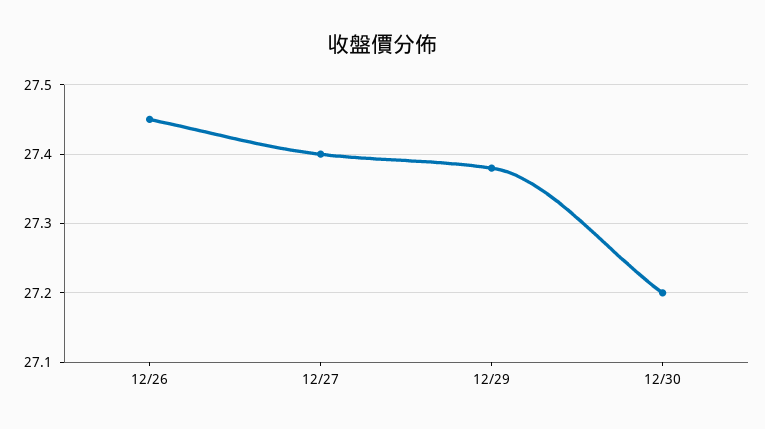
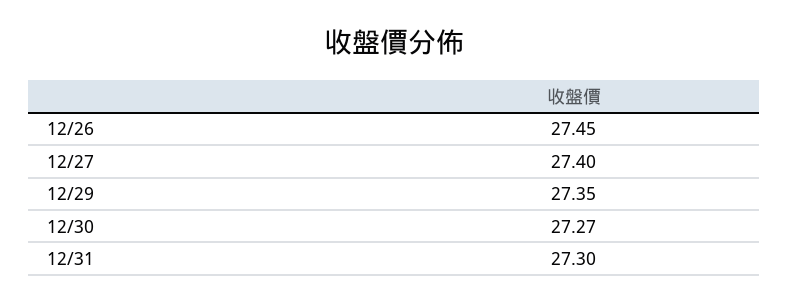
12/29: 27.38 -> 27.35
12/30: 27.2 -> 27.27
12/31: none -> 27.3

